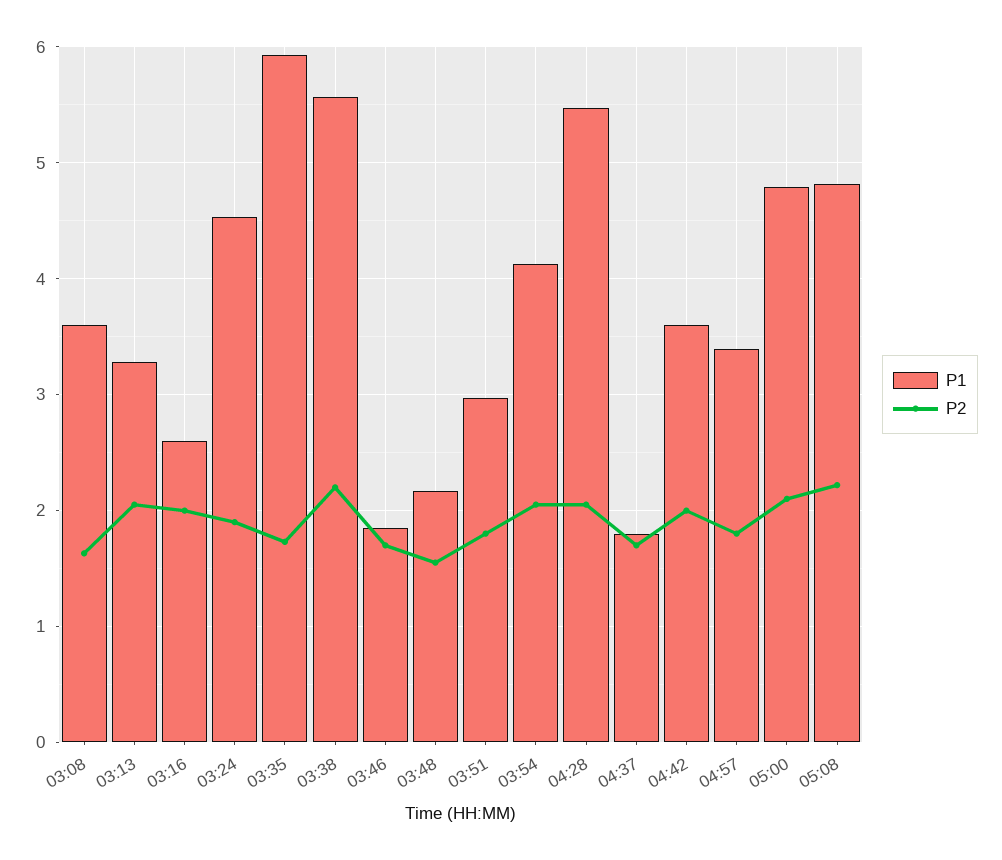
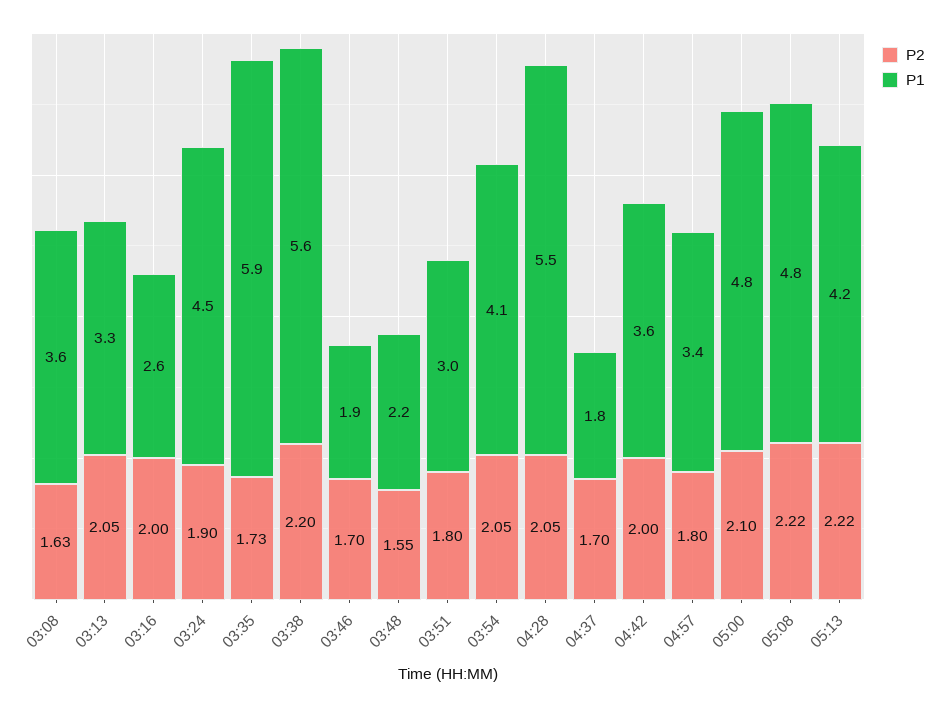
P2, 05:13: none -> 2.22
P1, 05:13: none -> 4.2

